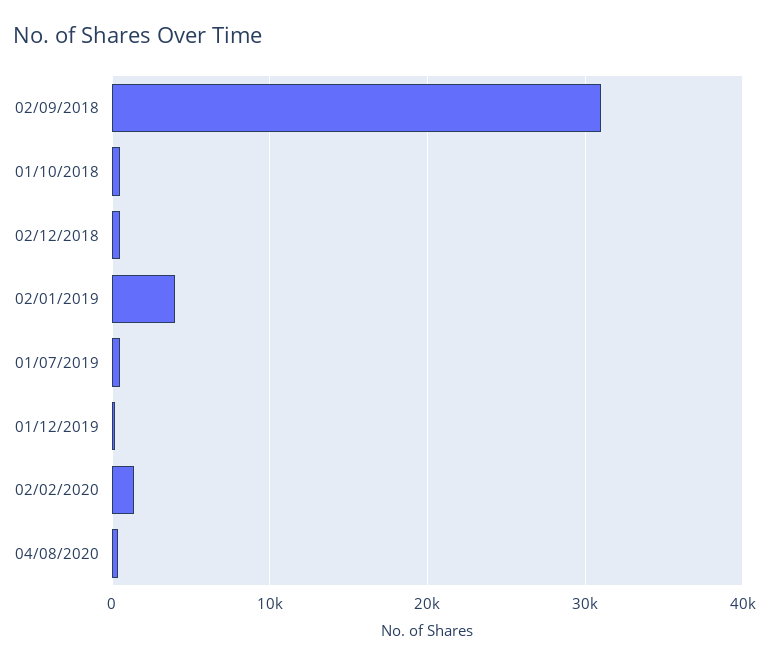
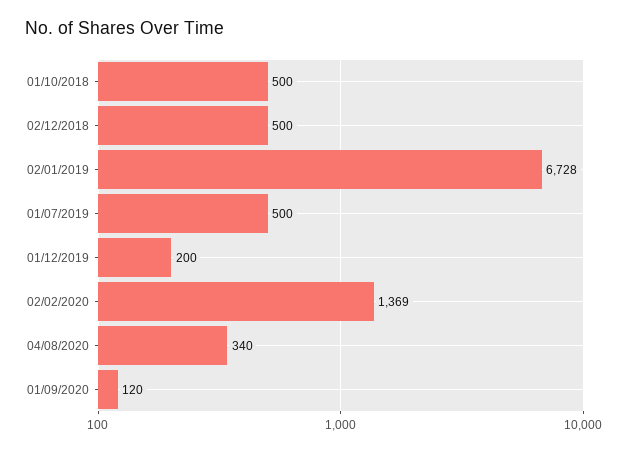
02/09/2018: 31000 -> none
02/01/2019: 4000 -> 6728
01/09/2020: none -> 120

